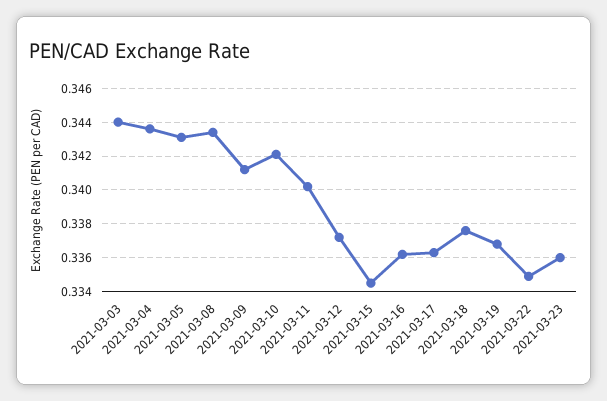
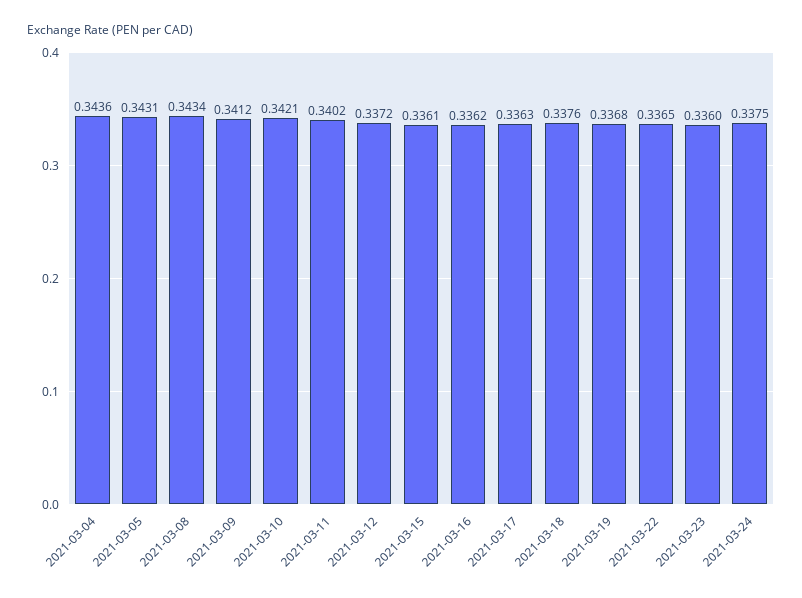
2021-03-03: 0.344 -> none
2021-03-15: 0.3345 -> 0.3361
2021-03-22: 0.335 -> 0.3365
2021-03-24: none -> 0.3375

